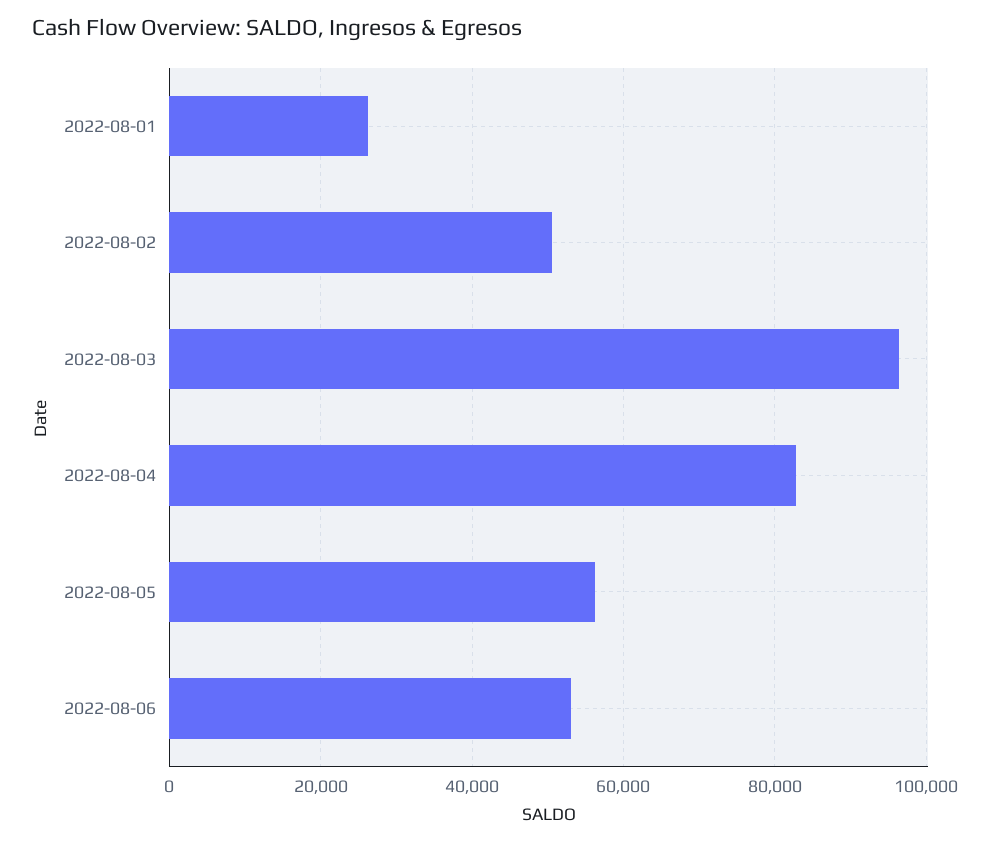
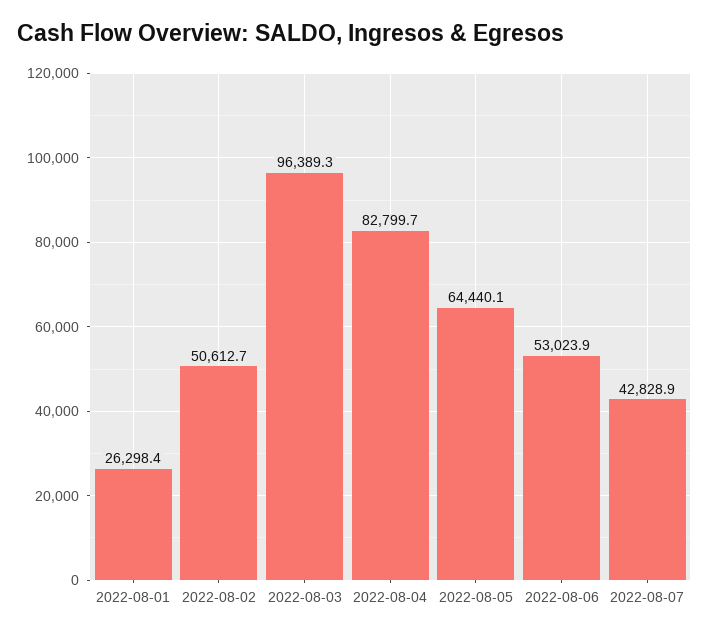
2022-08-05: 56000 -> 64440.1
2022-08-07: none -> 42828.9

